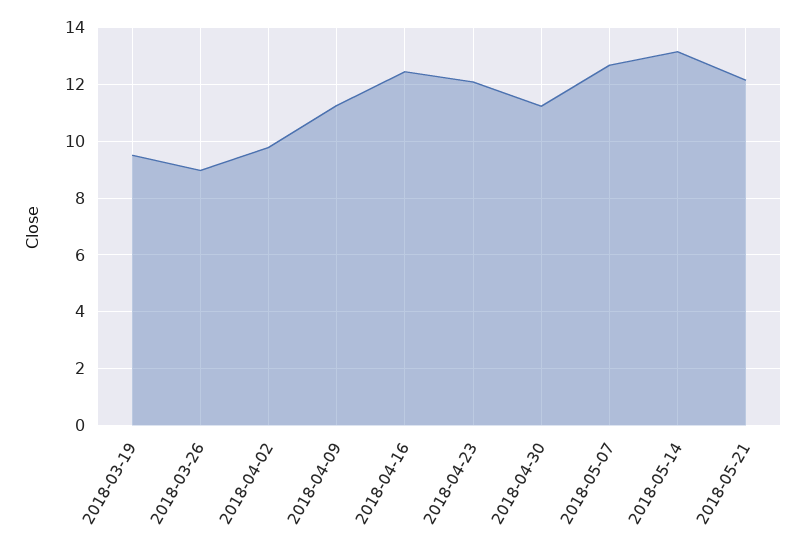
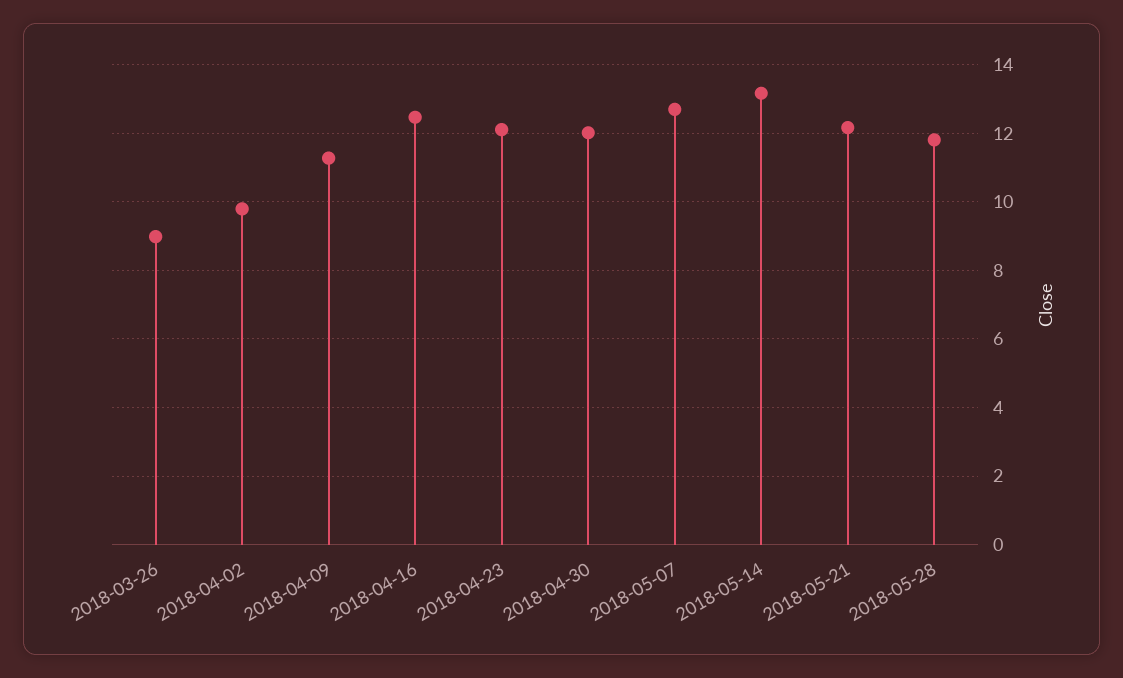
2018-03-19: 9.5 -> none
2018-04-30: 11.25 -> 12
2018-05-28: none -> 11.8

